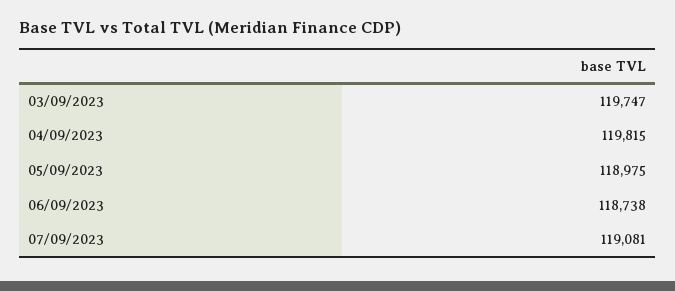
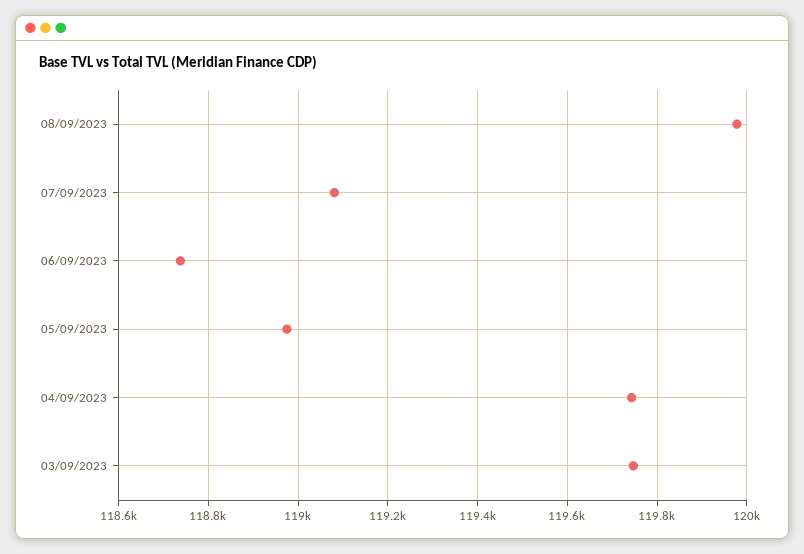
04/09/2023: 119815 -> 119740
08/09/2023: none -> 119980

